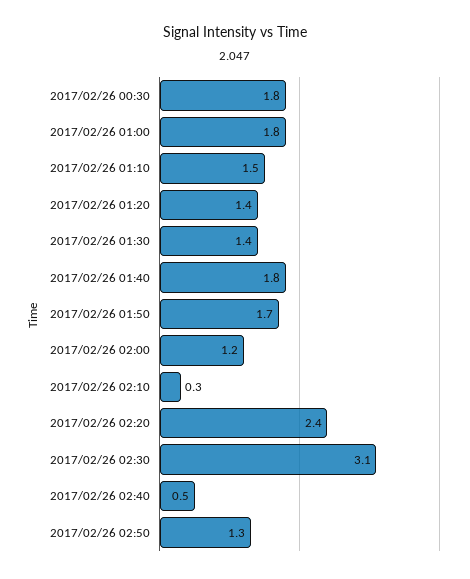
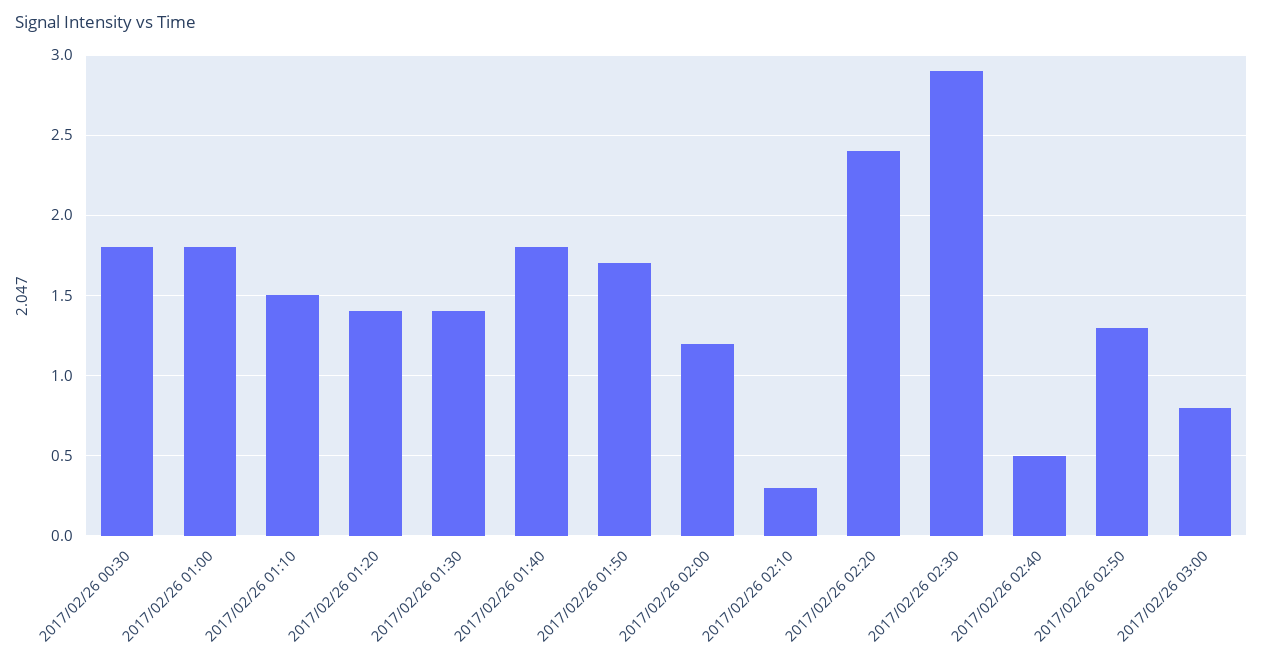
2017/02/26 02:30: 3.1 -> 2.9
2017/02/26 03:00: none -> 0.8

